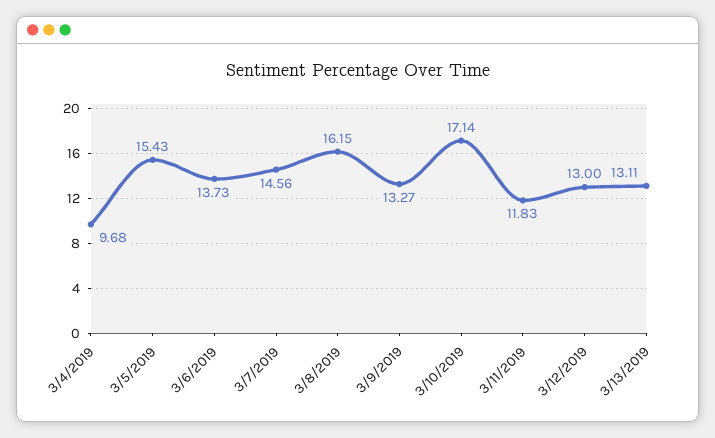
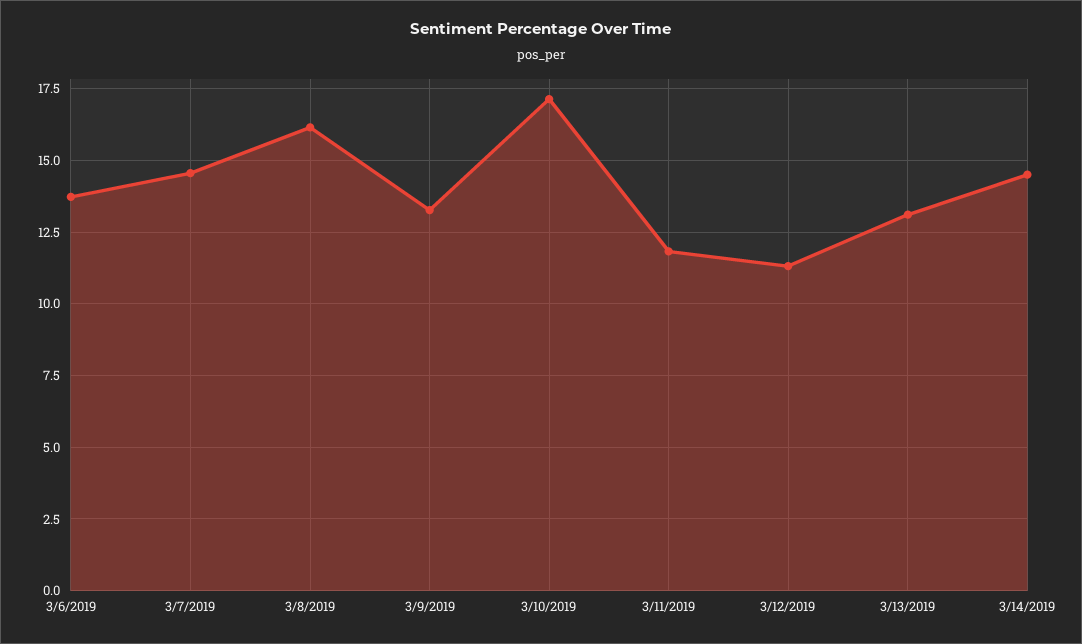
3/4/2019: 9.68 -> none
3/5/2019: 15.43 -> none
3/12/2019: 13 -> 11.25
3/14/2019: none -> 14.5

